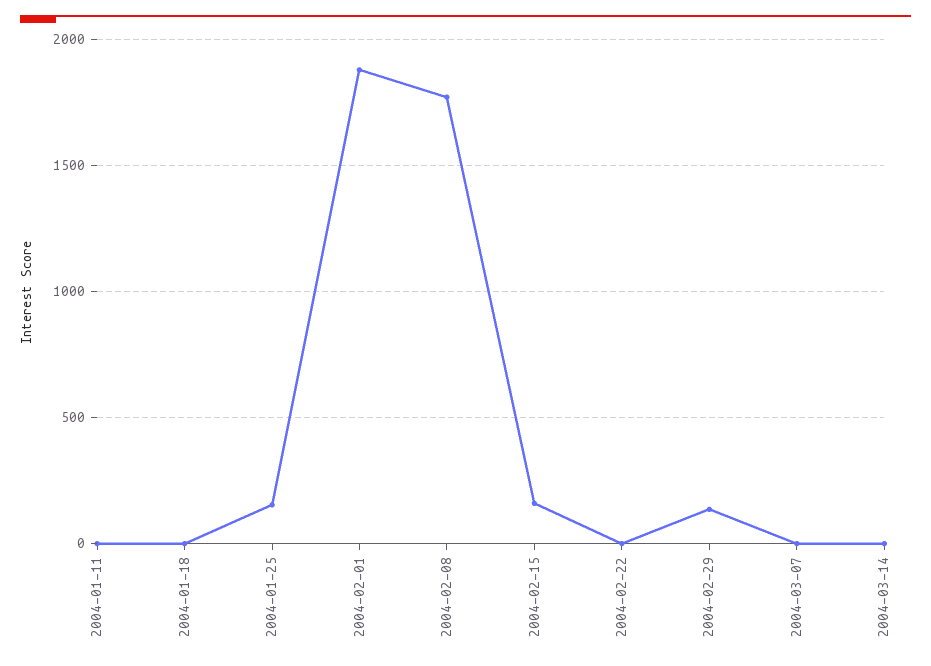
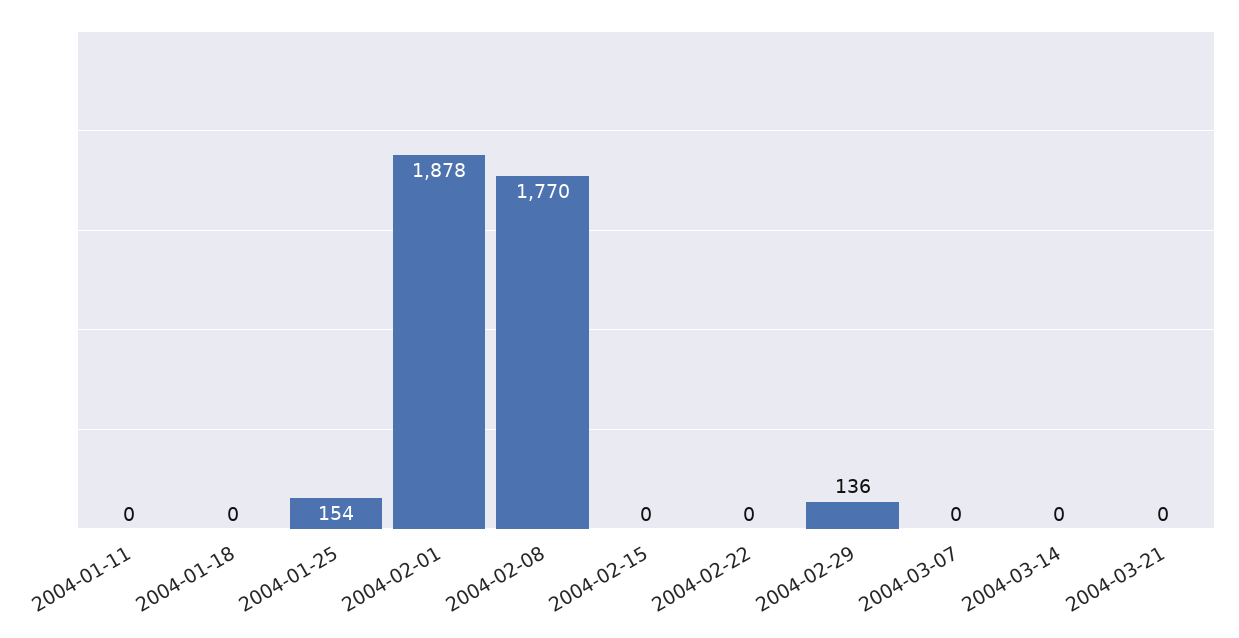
2004-02-15: 150 -> 0
2004-03-21: none -> 0

